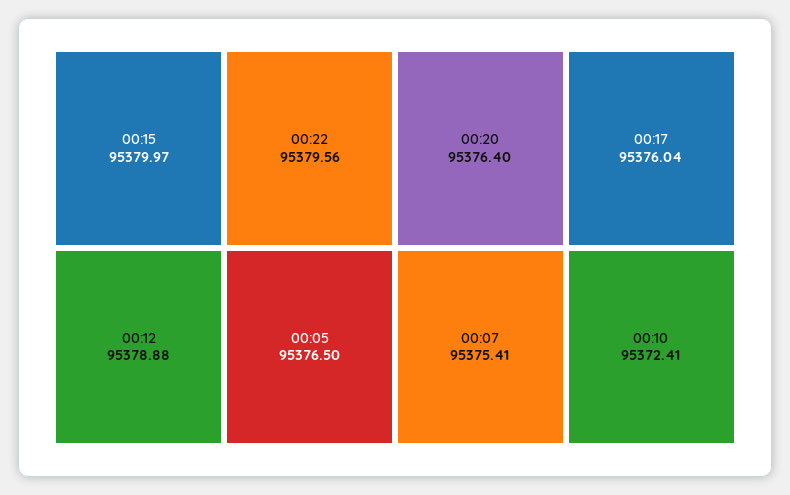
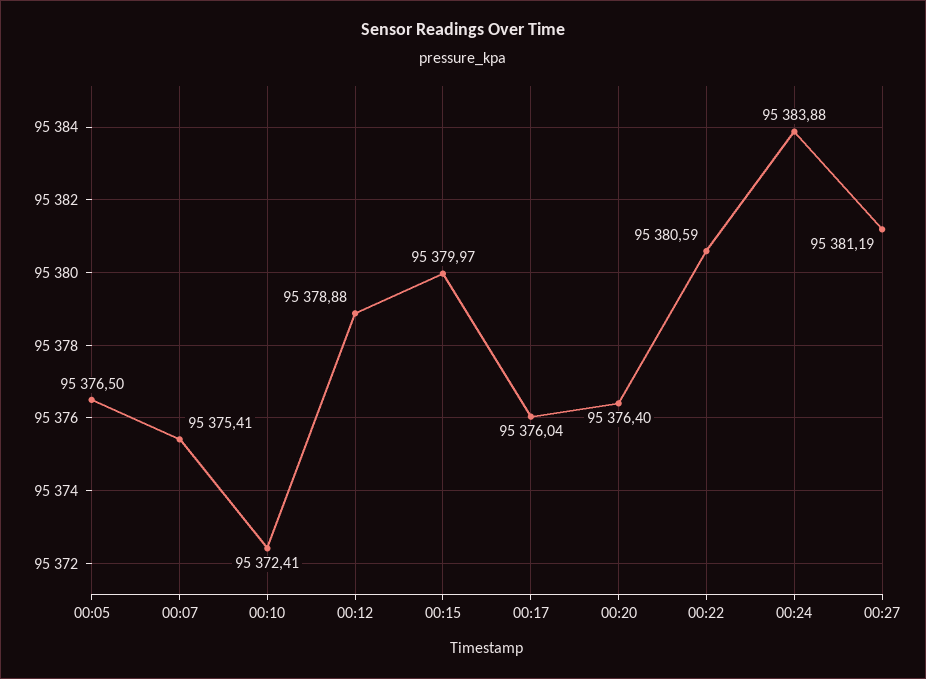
00:22: 95379.56 -> 95380.59
00:24: none -> 95383.88
00:27: none -> 95381.19

